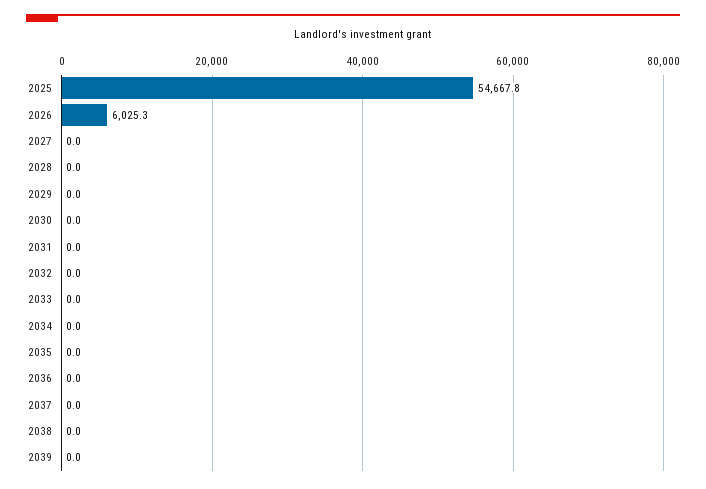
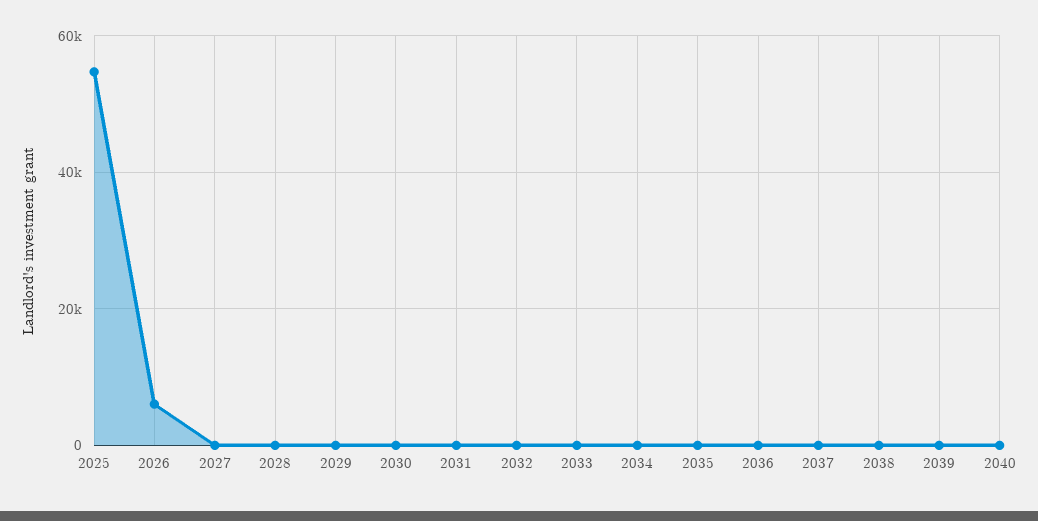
2040: none -> 0

